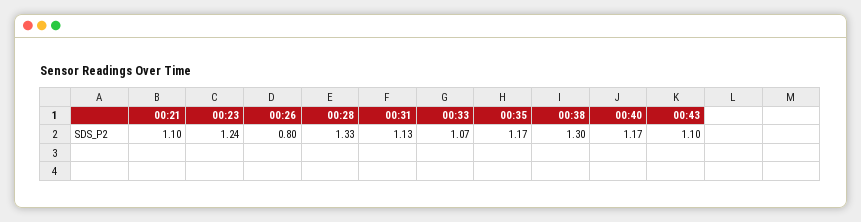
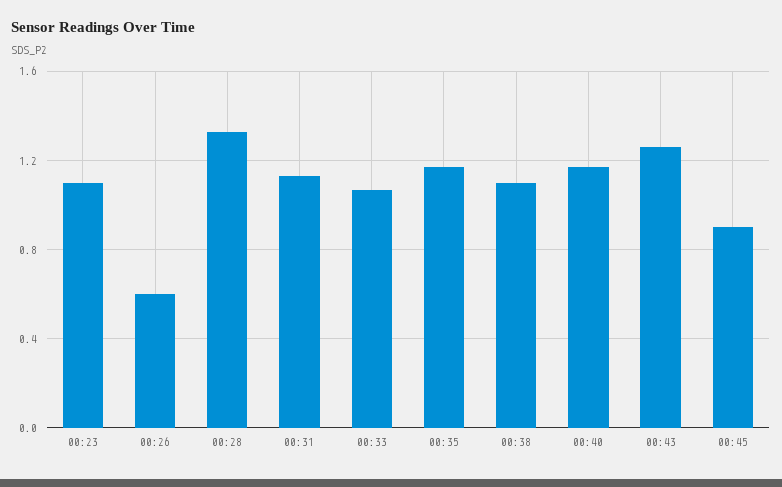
00:21: 1.1 -> none
00:23: 1.24 -> 1.1
00:26: 0.8 -> 0.6
00:38: 1.3 -> 1.1
00:43: 1.1 -> 1.25
00:45: none -> 0.9

